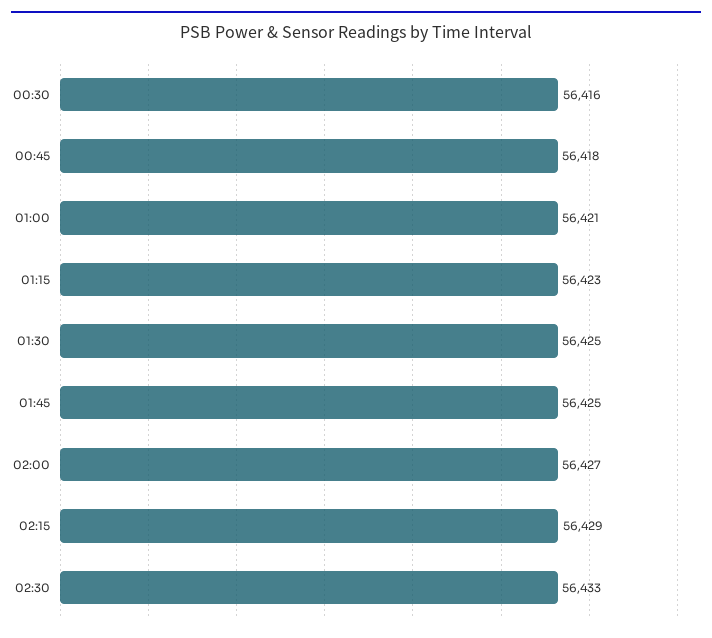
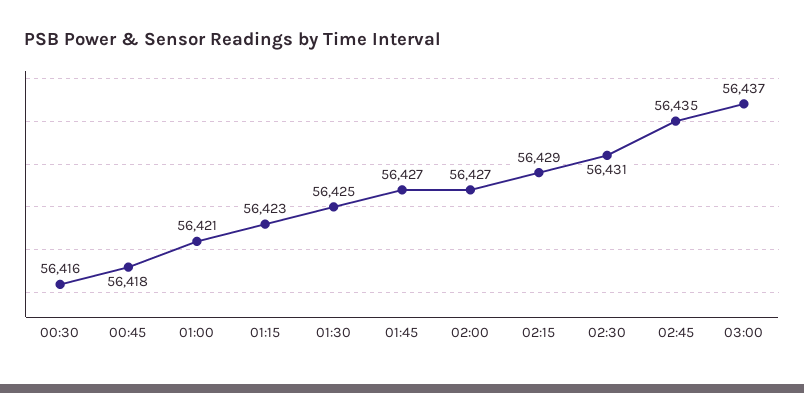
01:45: 56425 -> 56427
02:30: 56433 -> 56431
02:45: none -> 56435
03:00: none -> 56437

